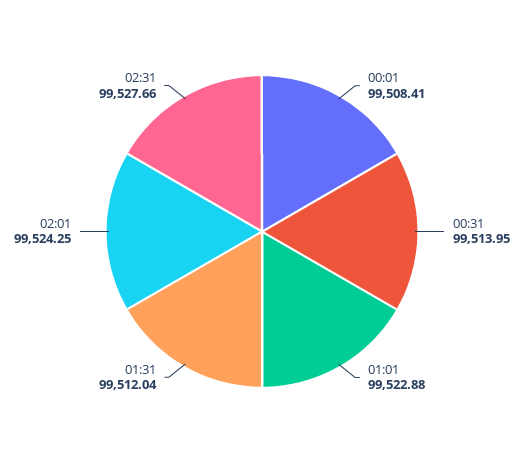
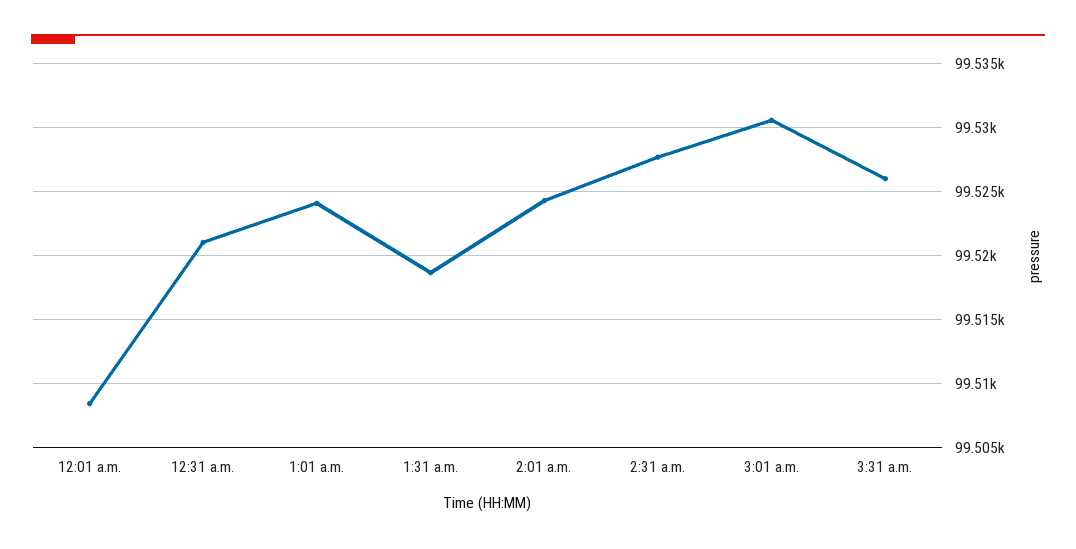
00:31: 99513.95 -> 99521
01:01: 99522.88 -> 99524
01:31: 99512.04 -> 99518.5
3:01 a.m.: none -> 99530.5
3:31 a.m.: none -> 99526

